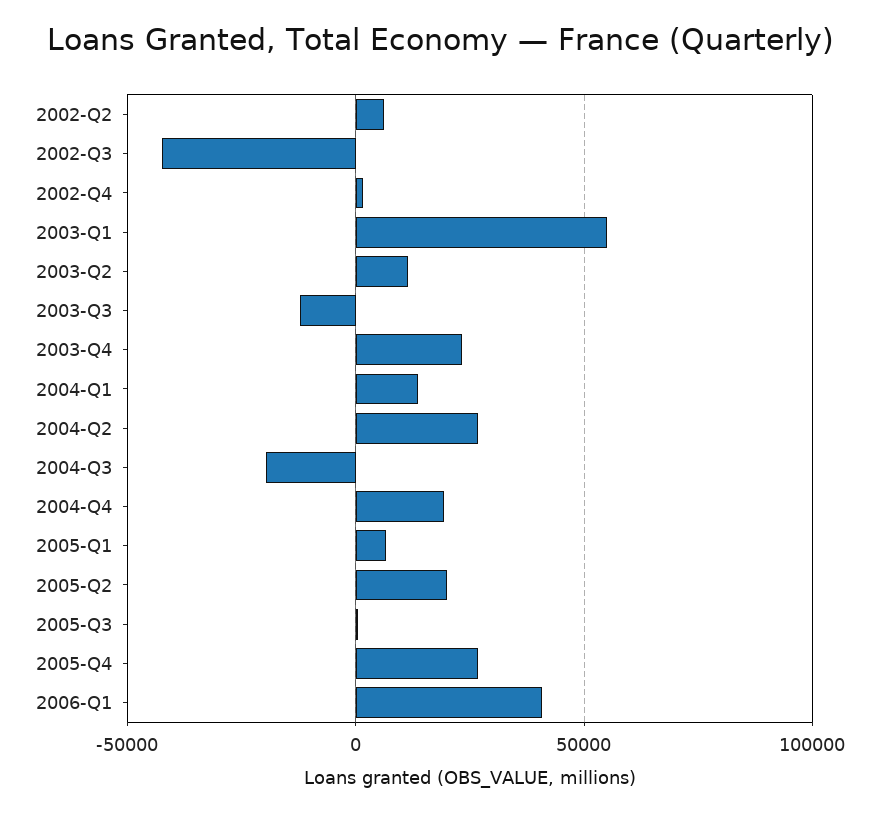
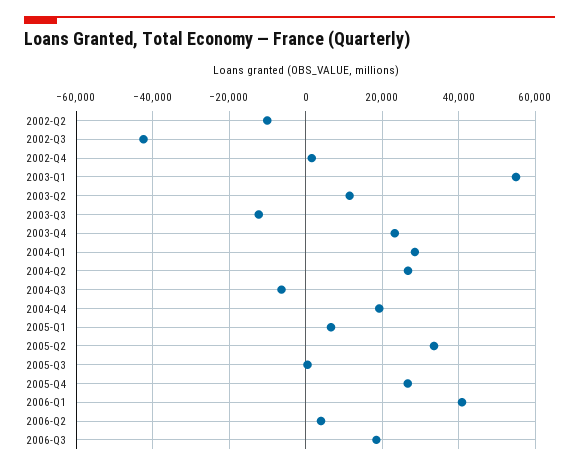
2002-Q2: 5000 -> -10000
2004-Q1: 15000 -> 28000
2004-Q3: -20000 -> -6000
2005-Q2: 20000 -> 34000
2006-Q2: none -> 4000
2006-Q3: none -> 18000

